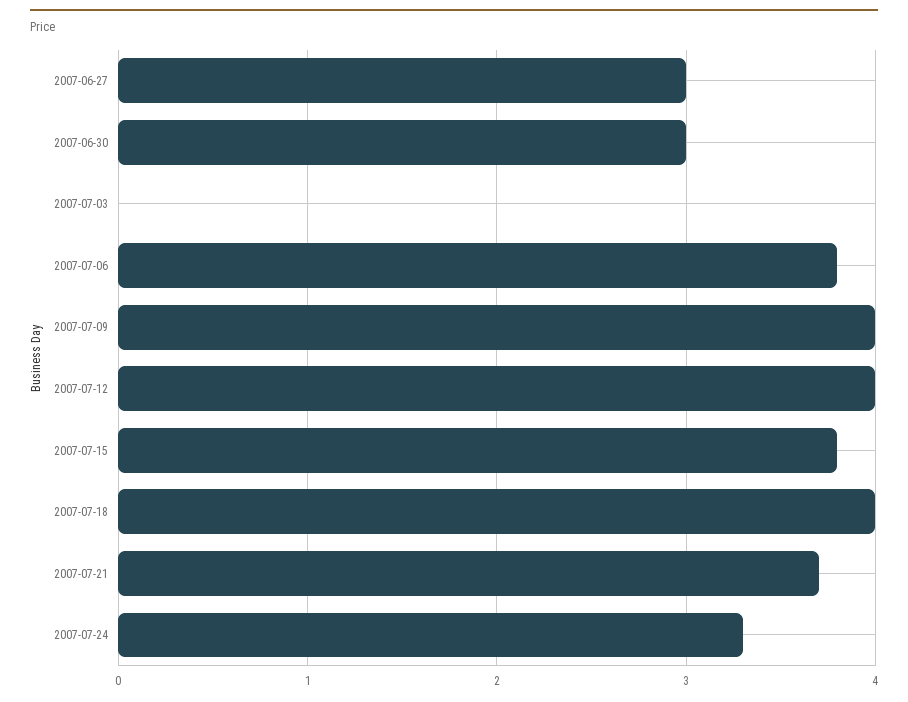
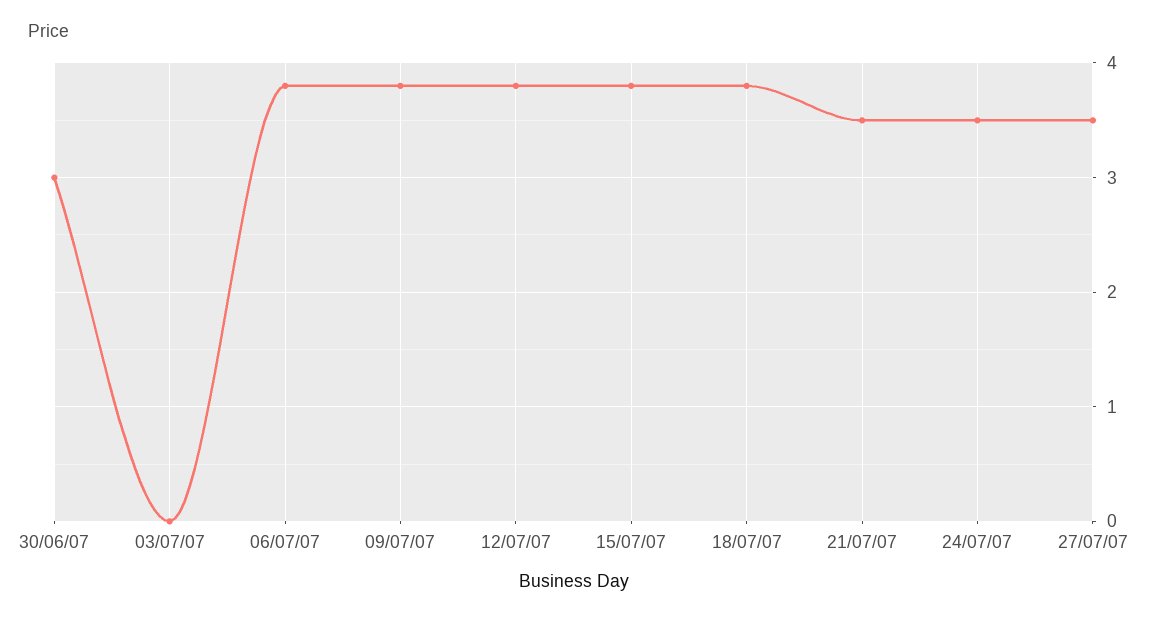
2007-06-27: 3 -> none
2007-07-09: 4 -> 3.8
2007-07-12: 4 -> 3.8
2007-07-18: 4 -> 3.8
2007-07-21: 3.7 -> 3.5
2007-07-24: 3.3 -> 3.5
27/07/07: none -> 3.5

